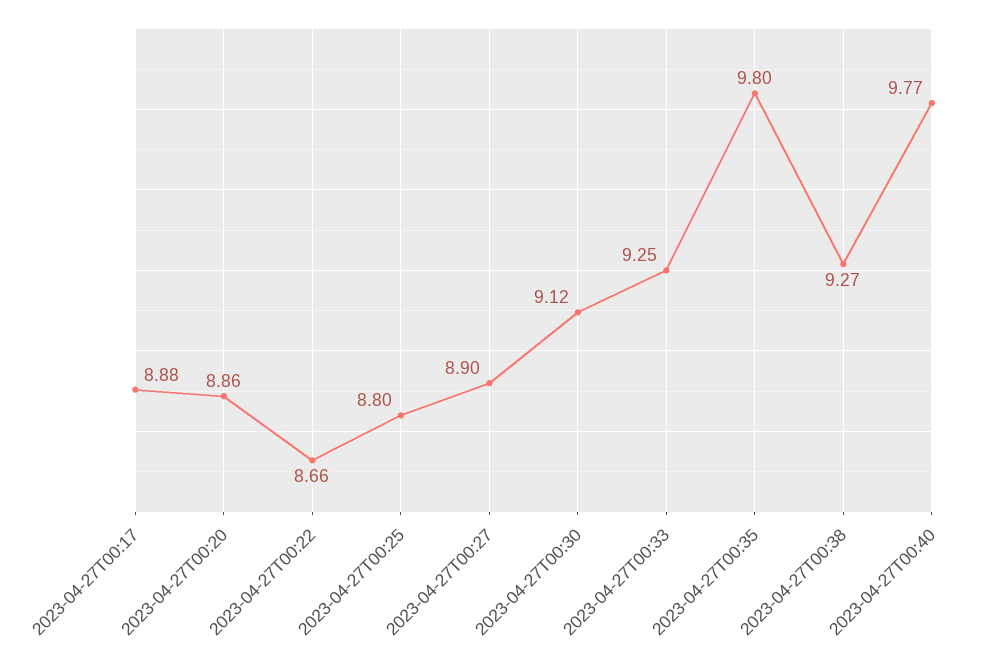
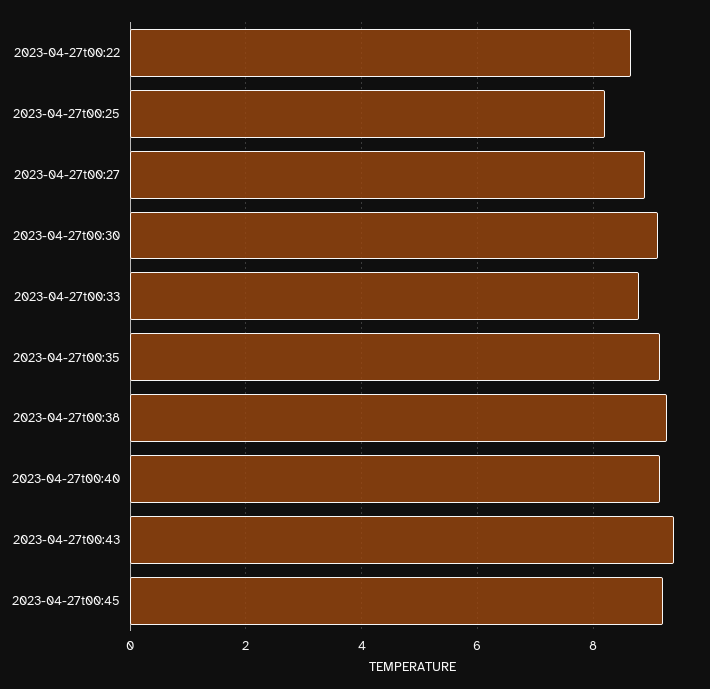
2023-04-27T00:17: 8.88 -> none
2023-04-27T00:20: 8.86 -> none
2023-04-27T00:25: 8.8 -> 8.2
2023-04-27T00:33: 9.25 -> 8.8
2023-04-27T00:35: 9.8 -> 9.2
2023-04-27T00:40: 9.77 -> 9.2
2023-04-27t00:43: none -> 9.4
2023-04-27t00:45: none -> 9.2

